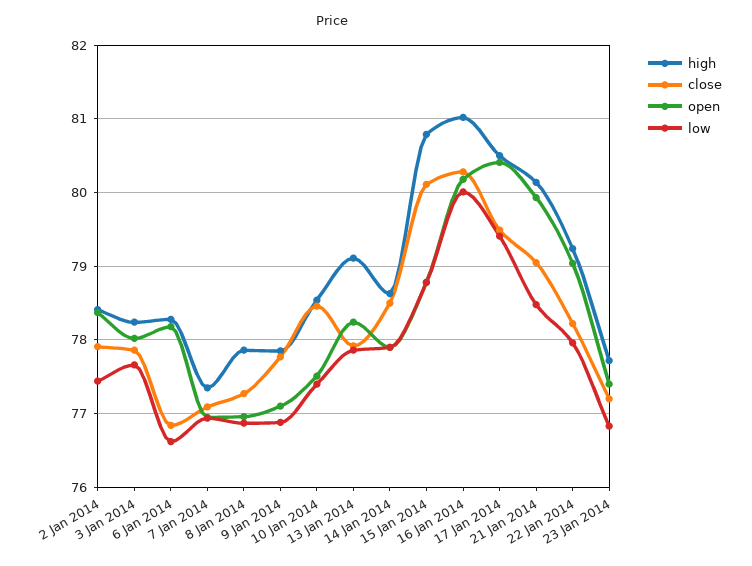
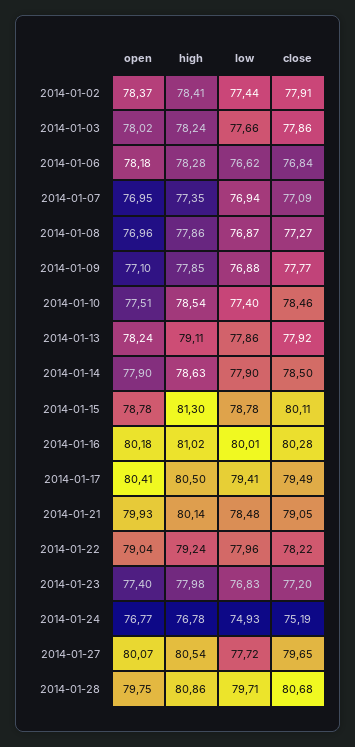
high, 15 Jan 2014: 80.8 -> 81.3
high, 23 Jan 2014: 77.7 -> 77.98
open, 2014-01-24: none -> 76.77
high, 2014-01-24: none -> 76.78
low, 2014-01-24: none -> 74.93
close, 2014-01-24: none -> 75.19
open, 2014-01-27: none -> 80.07
high, 2014-01-27: none -> 80.54
low, 2014-01-27: none -> 77.72
close, 2014-01-27: none -> 79.65
open, 2014-01-28: none -> 79.75
high, 2014-01-28: none -> 80.86
low, 2014-01-28: none -> 79.71
close, 2014-01-28: none -> 80.68

